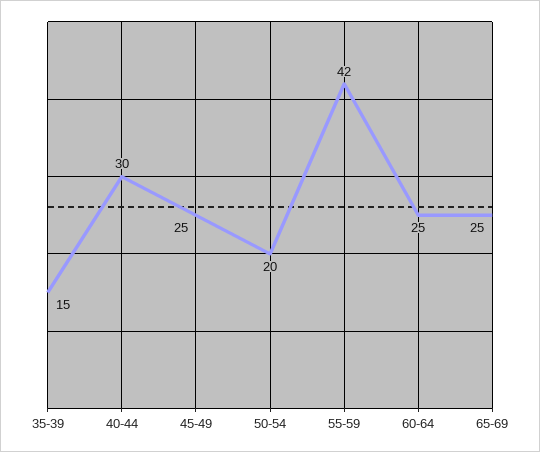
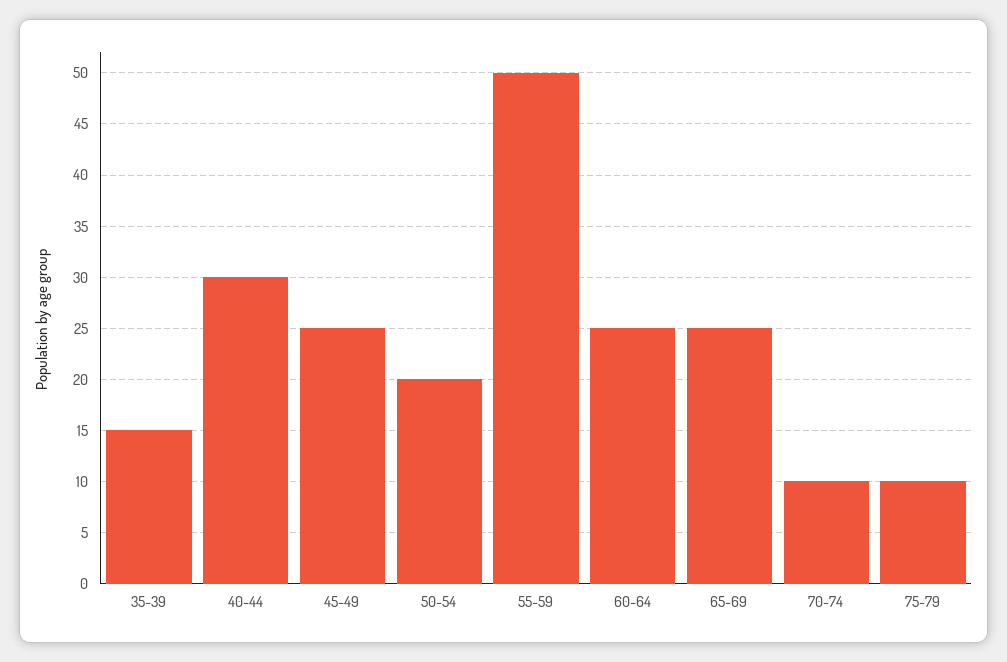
55-59: 42 -> 50
70-74: none -> 10
75-79: none -> 10

